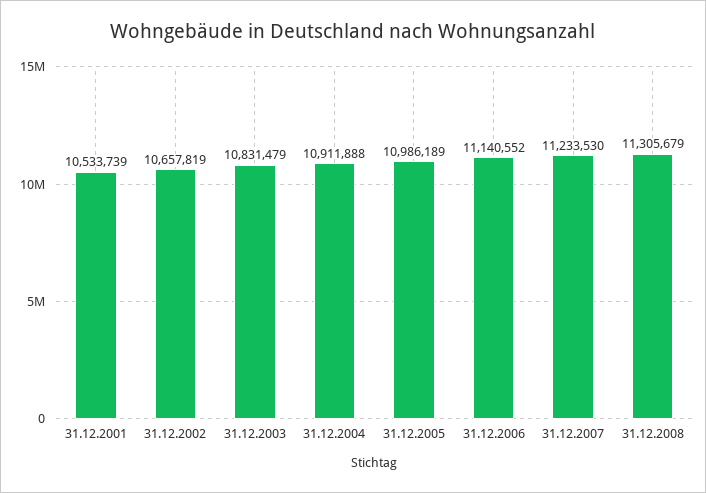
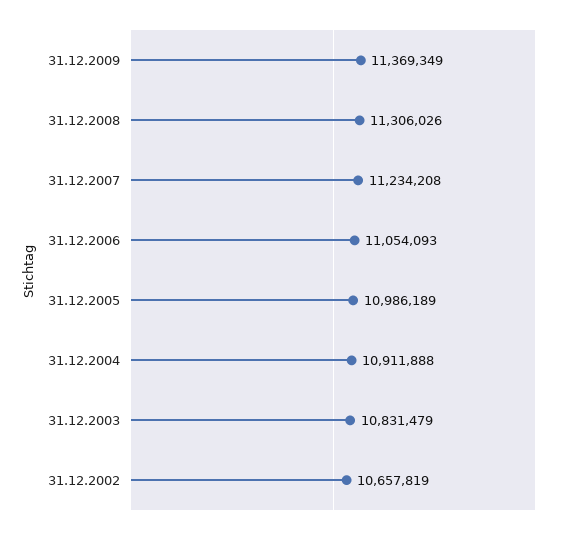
31.12.2001: 10533739 -> none
31.12.2006: 11140552 -> 11054093
31.12.2007: 11233530 -> 11234208
31.12.2008: 11305679 -> 11306026
31.12.2009: none -> 11369349

